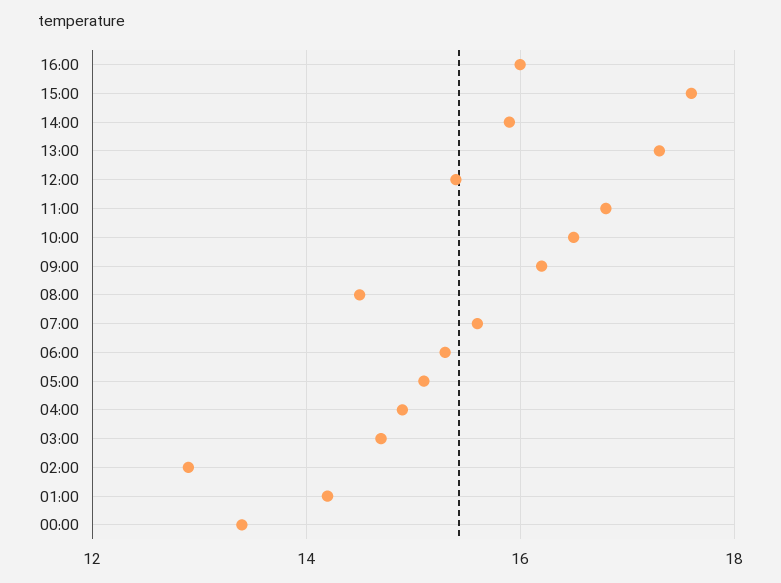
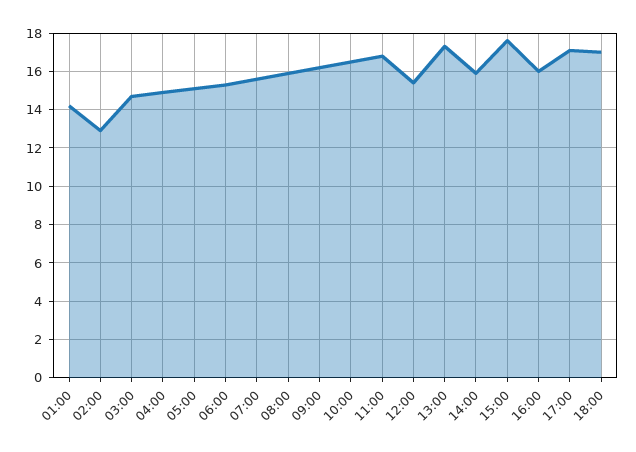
08:00: 14.5 -> 16
00:00: 13.5 -> none
17:00: none -> 17
18:00: none -> 17

